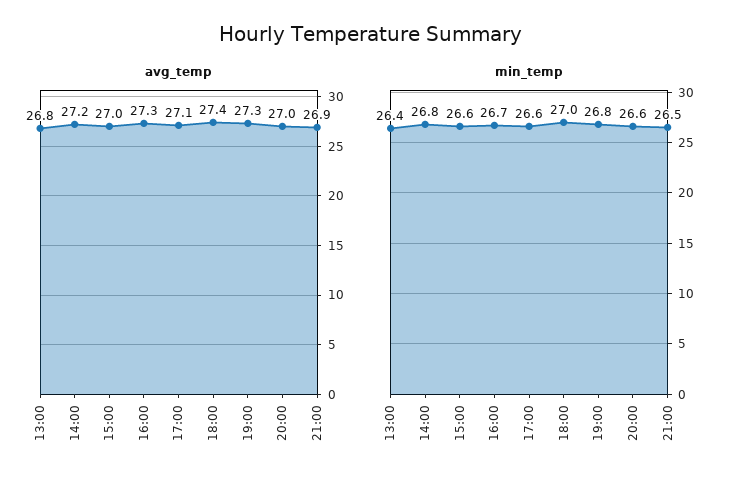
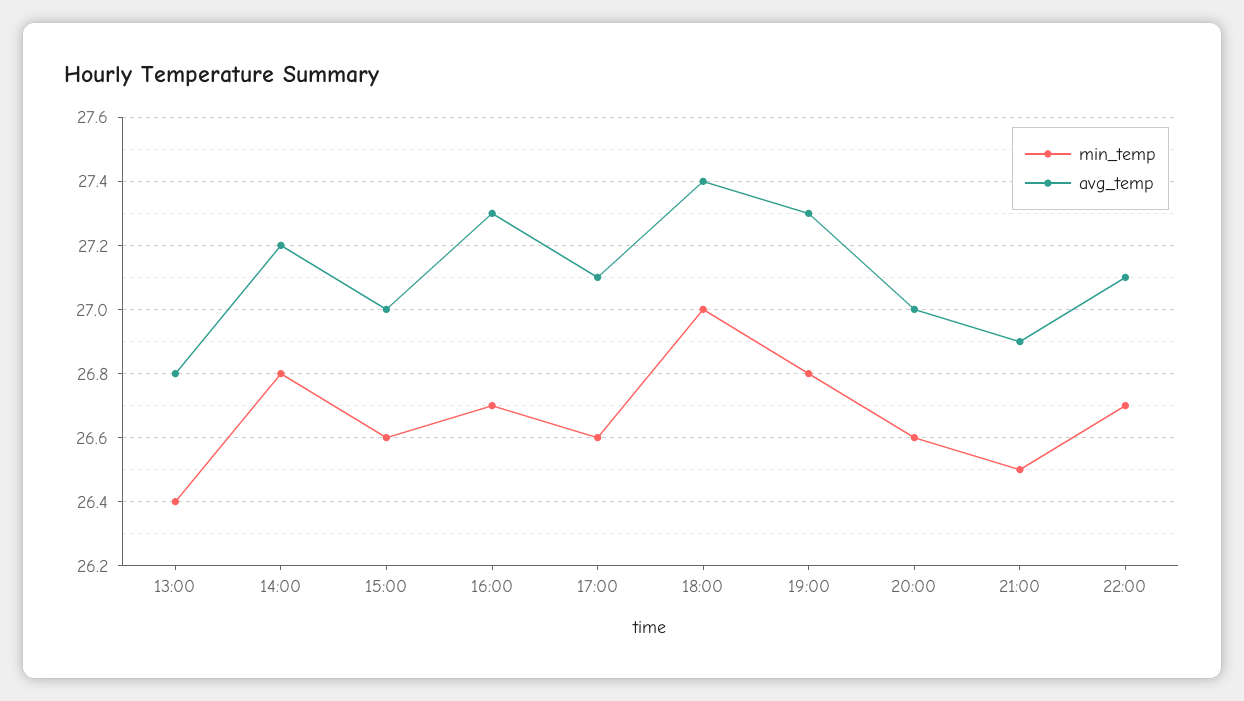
min_temp, 22:00: none -> 26.7
avg_temp, 22:00: none -> 27.1

